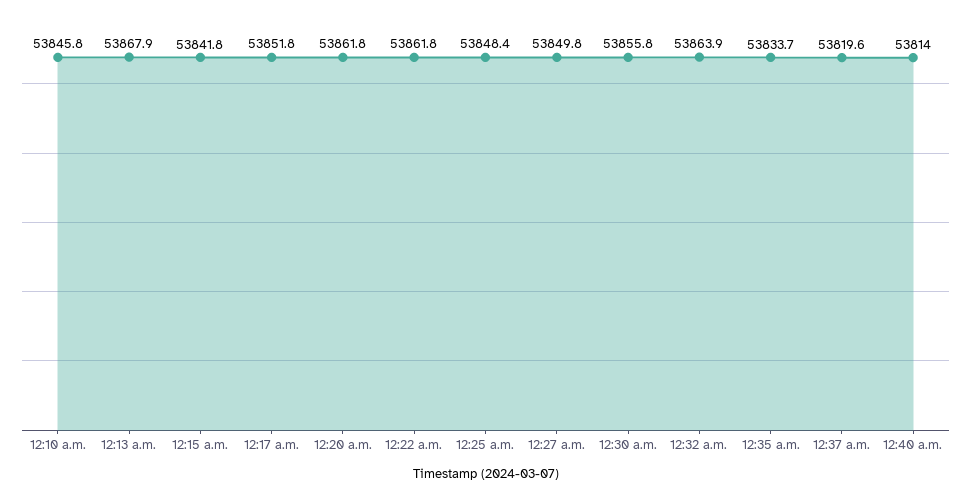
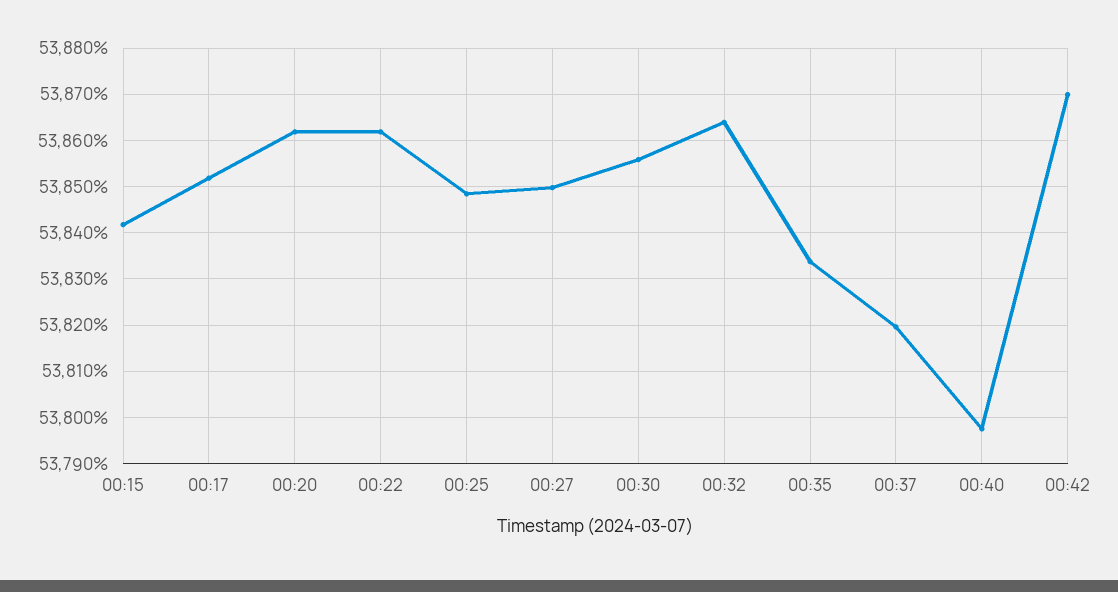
12:10 a.m.: 53845.8 -> none
12:13 a.m.: 53867.9 -> none
12:40 a.m.: 53814 -> 53798
00:42: none -> 53870

